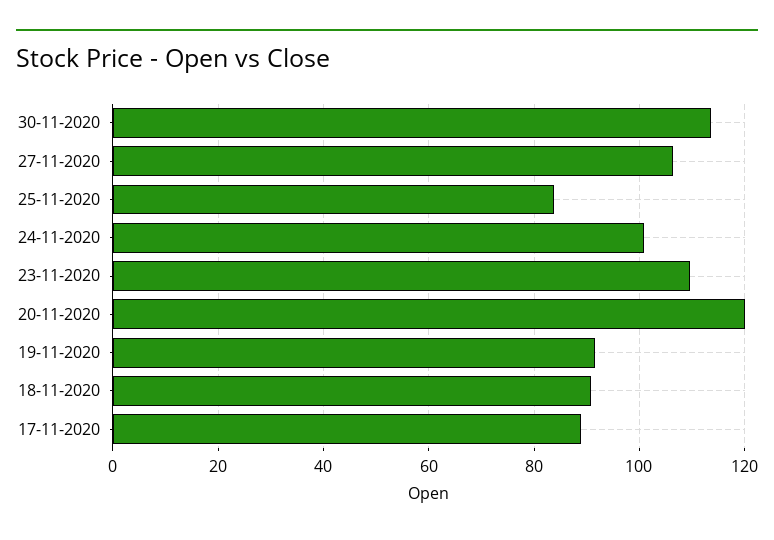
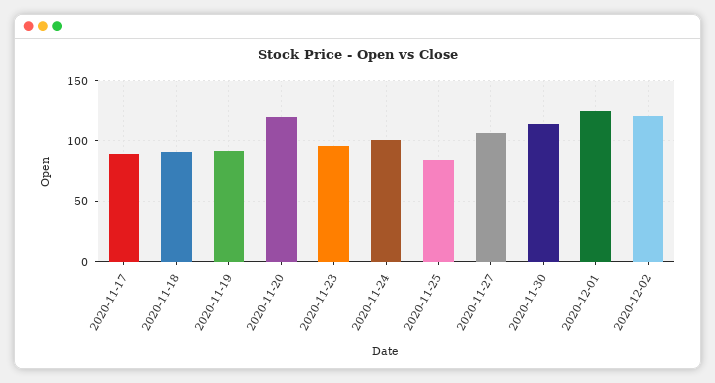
23-11-2020: 110 -> 95
2020-12-01: none -> 125
2020-12-02: none -> 120

